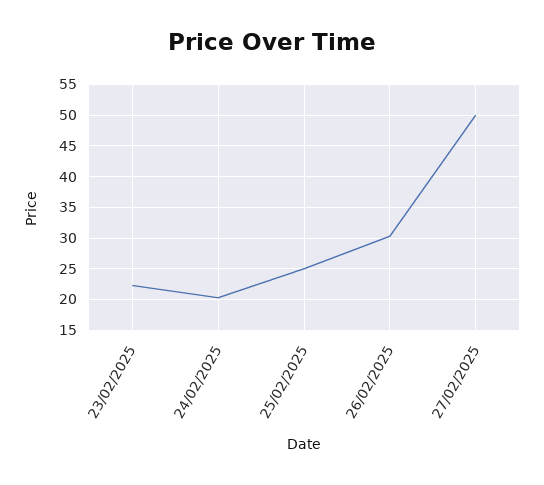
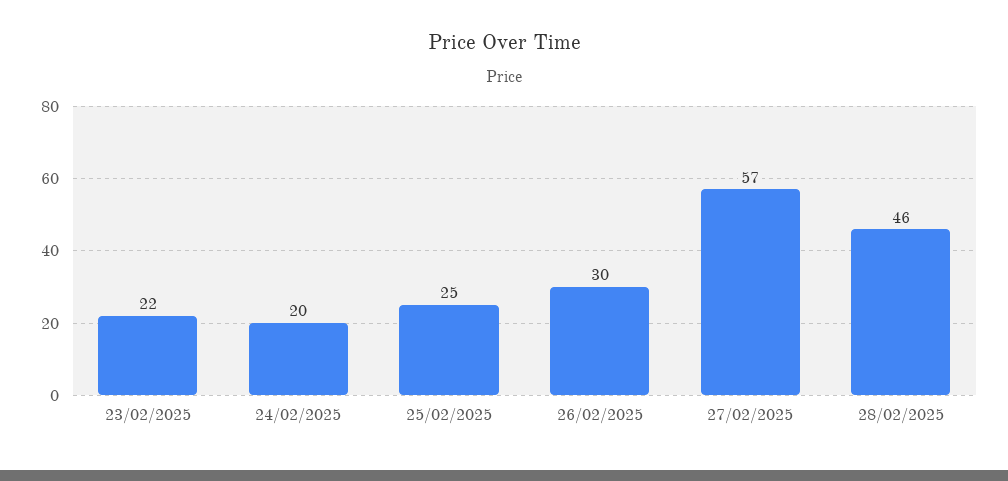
27/02/2025: 50 -> 57
28/02/2025: none -> 46

